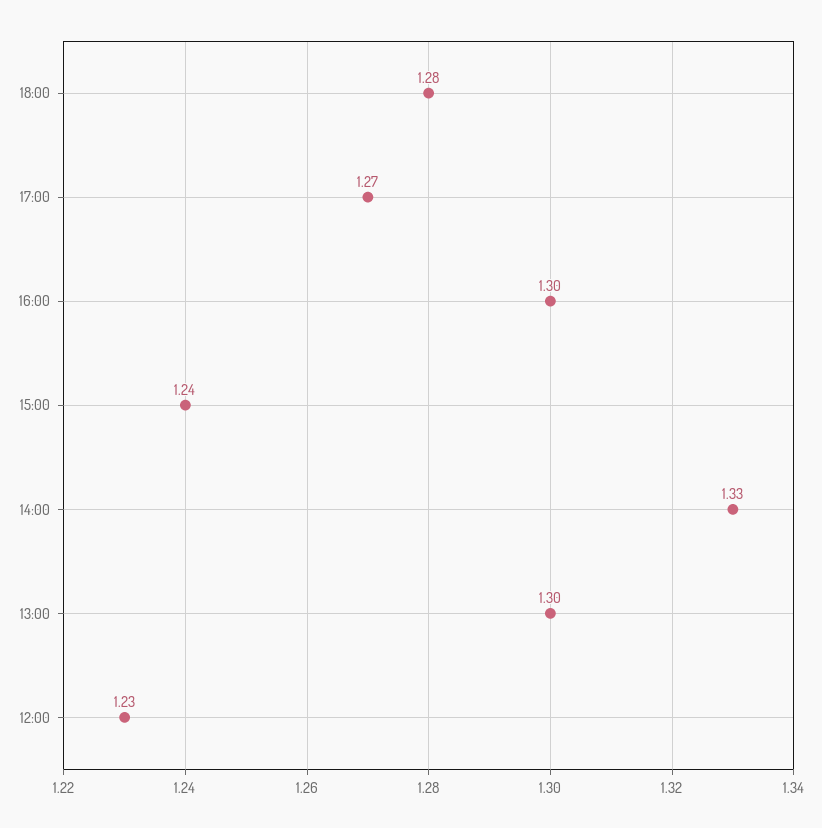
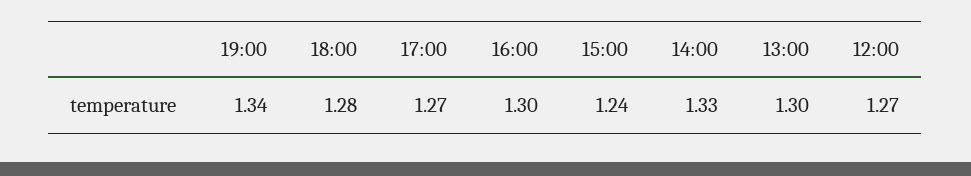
12:00: 1.23 -> 1.27
19:00: none -> 1.34

